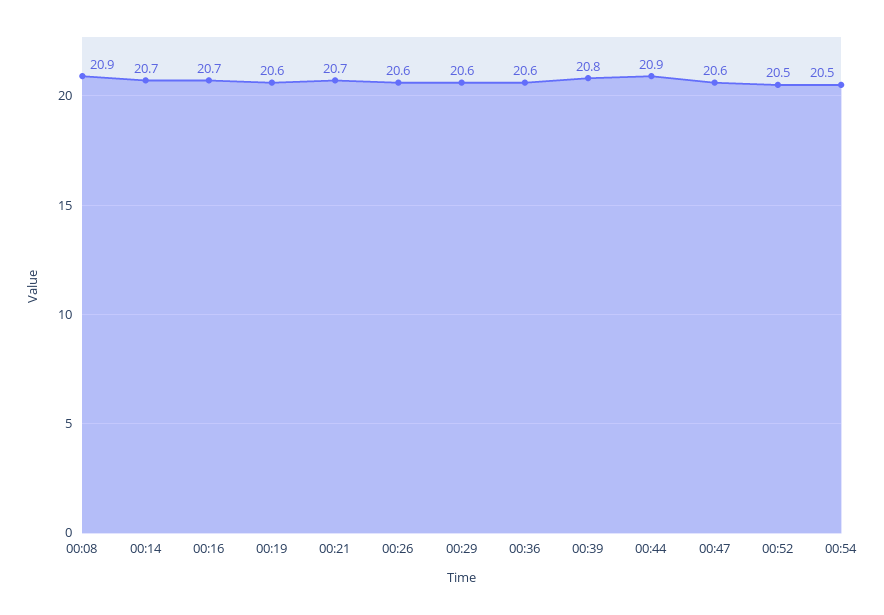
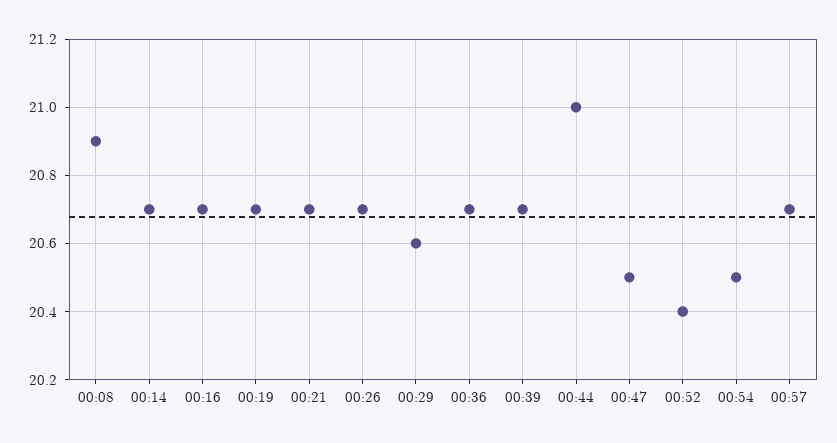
00:19: 20.6 -> 20.7
00:26: 20.6 -> 20.7
00:36: 20.6 -> 20.7
00:39: 20.8 -> 20.7
00:44: 20.9 -> 21
00:47: 20.6 -> 20.5
00:52: 20.5 -> 20.4
00:57: none -> 20.7

